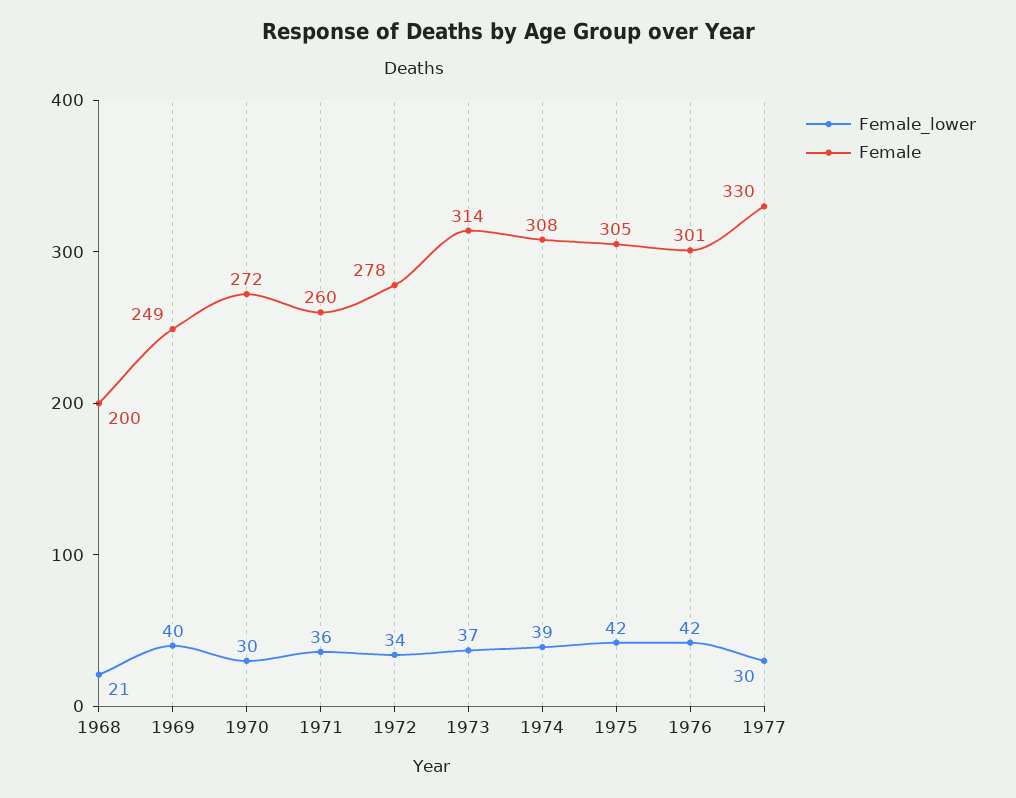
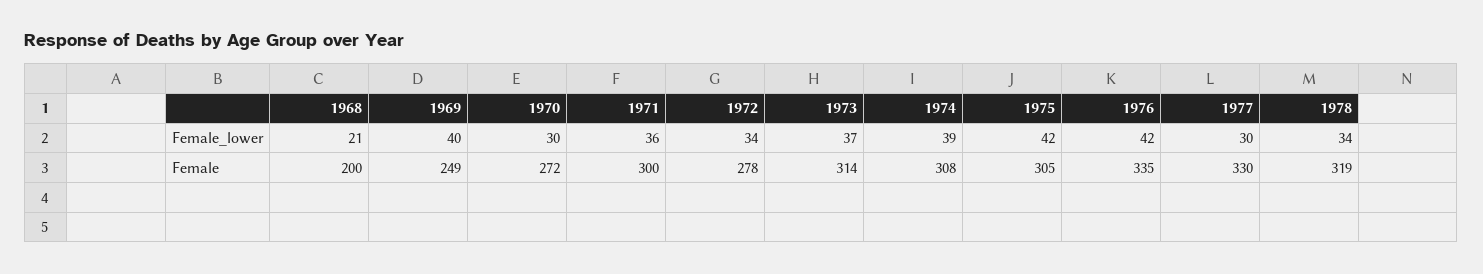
Female, 1971: 260 -> 300
Female, 1976: 301 -> 335
Female_lower, 1978: none -> 34
Female, 1978: none -> 319

